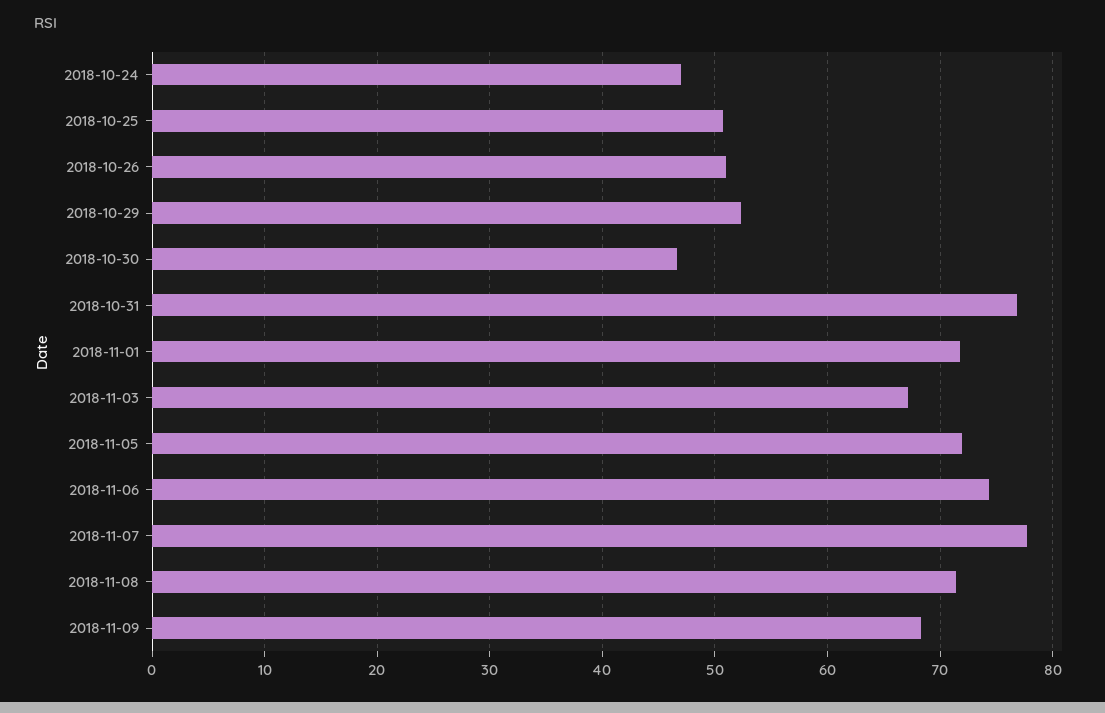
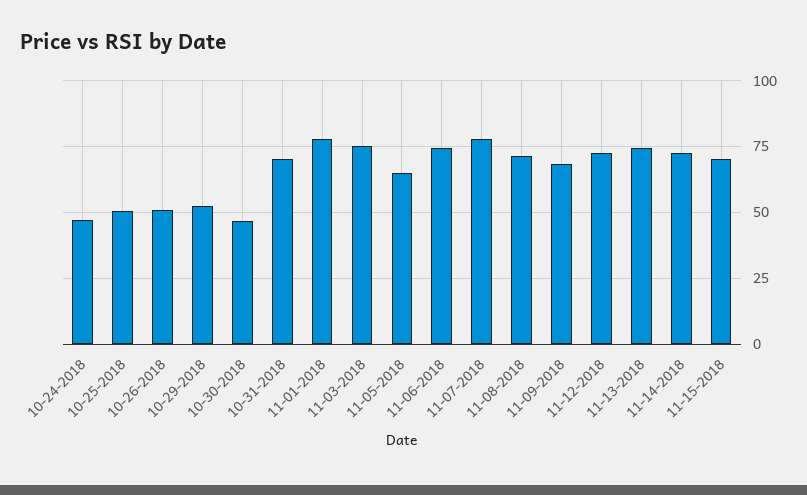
2018-10-31: 77 -> 70
2018-11-01: 72 -> 77.5
2018-11-03: 67 -> 75
2018-11-05: 72 -> 65
11-12-2018: none -> 72.5
11-13-2018: none -> 75
11-14-2018: none -> 72.5
11-15-2018: none -> 70

